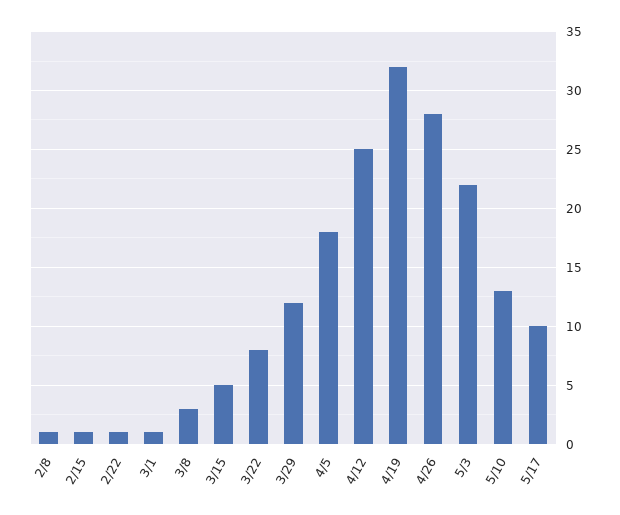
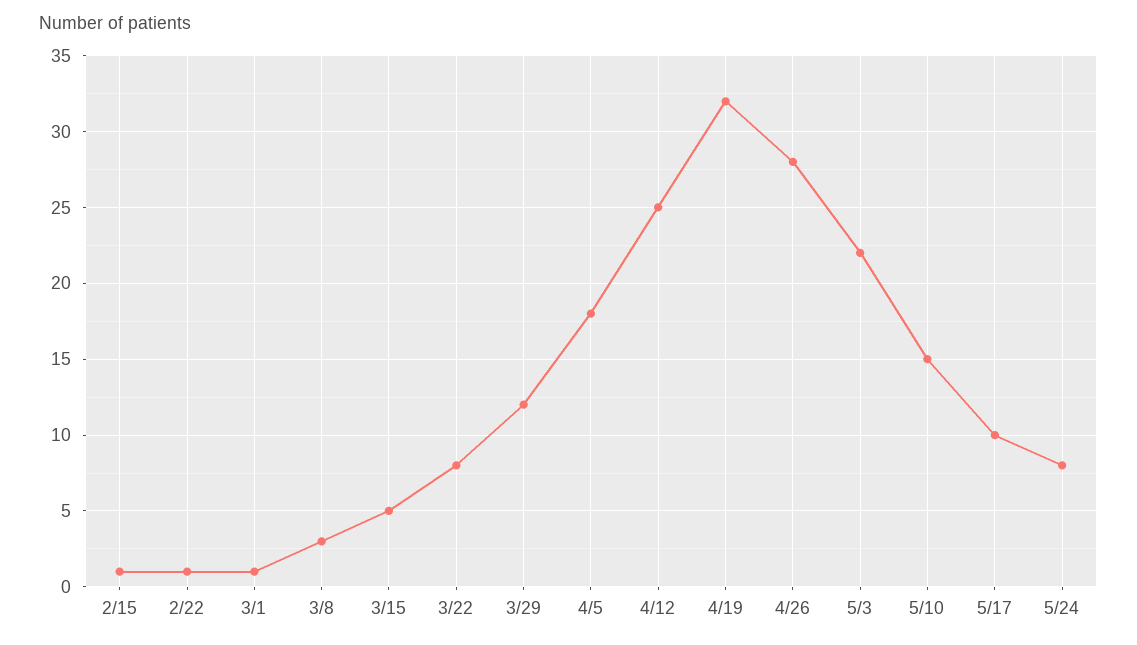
2/8: 1 -> none
5/10: 13 -> 15
5/24: none -> 8

